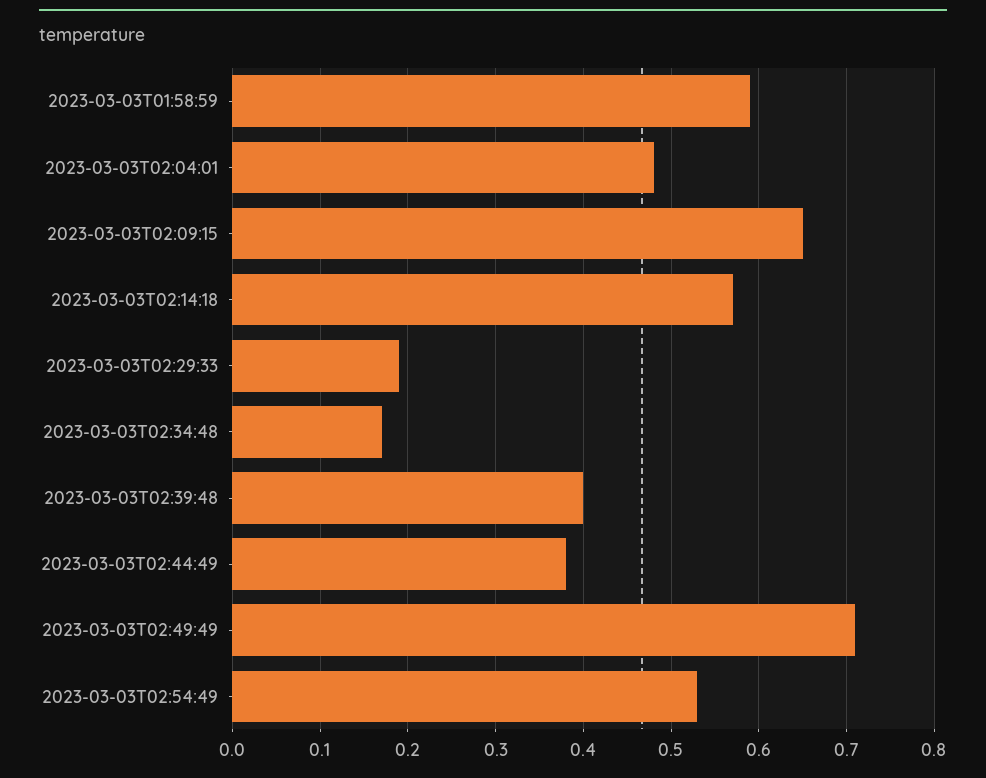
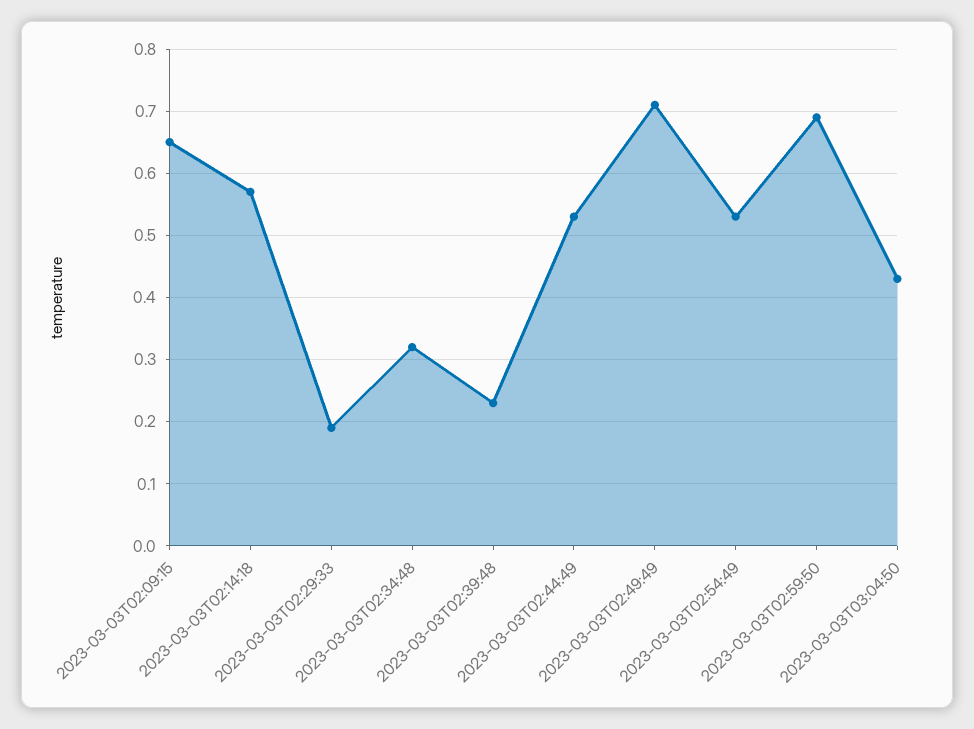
2023-03-03T01:58:59: 0.59 -> none
2023-03-03T02:04:01: 0.48 -> none
2023-03-03T02:34:48: 0.17 -> 0.32
2023-03-03T02:39:48: 0.4 -> 0.23
2023-03-03T02:44:49: 0.38 -> 0.53
2023-03-03T02:59:50: none -> 0.69
2023-03-03T03:04:50: none -> 0.43

